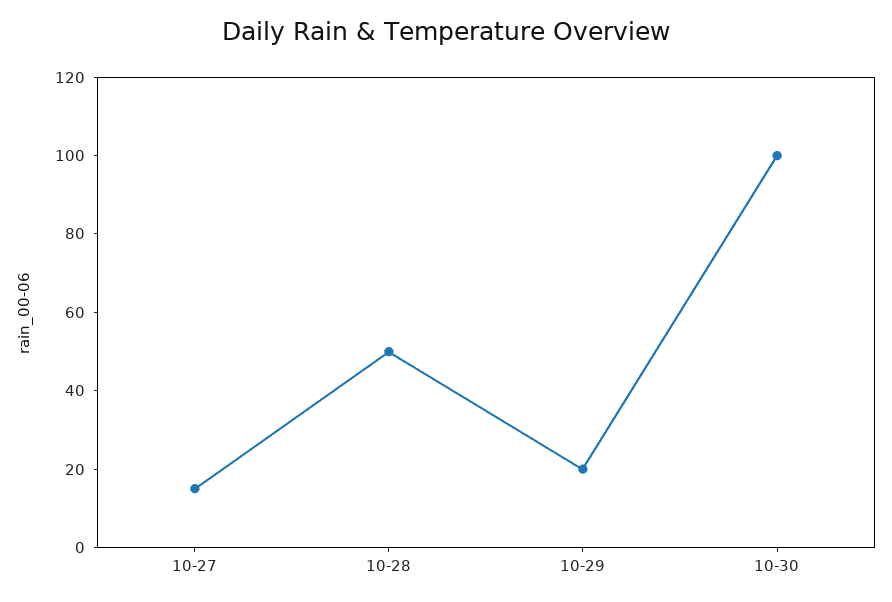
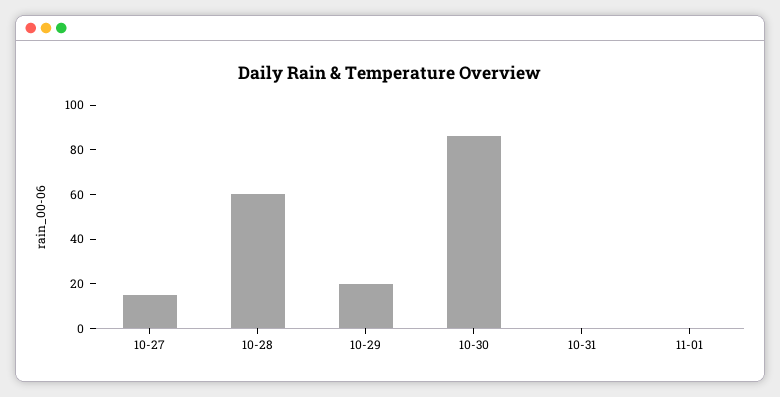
10-28: 50 -> 60
10-30: 100 -> 85
10-31: none -> 0
11-01: none -> 0

